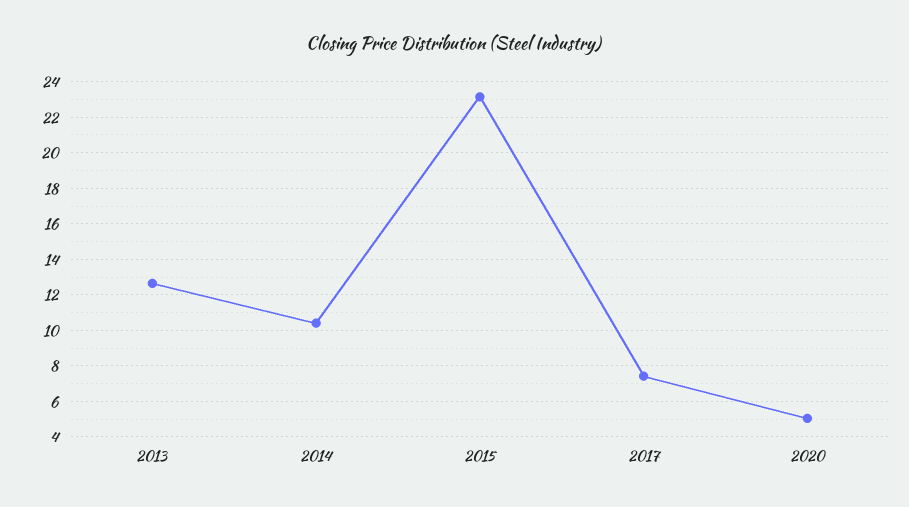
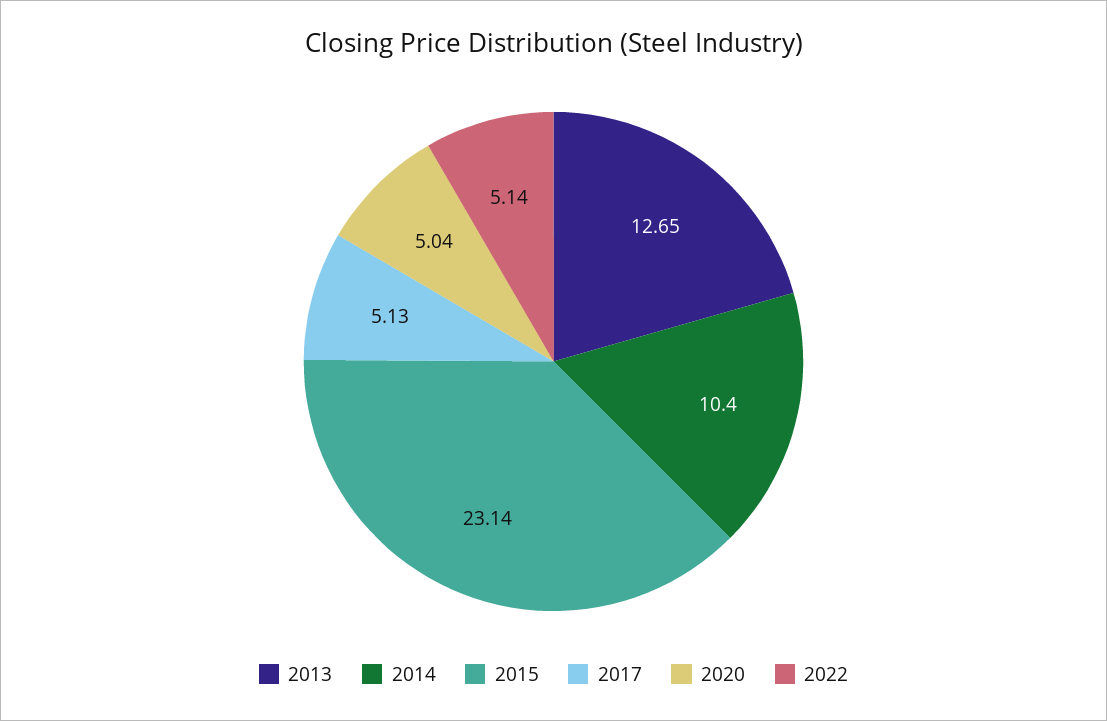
2017: 7.5 -> 5.13
2022: none -> 5.14

